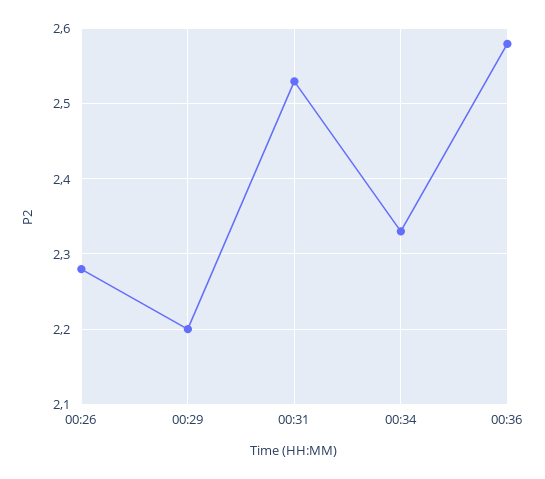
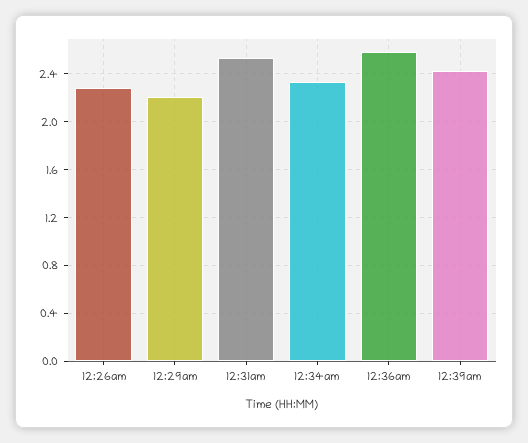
12:39am: none -> 2.4

